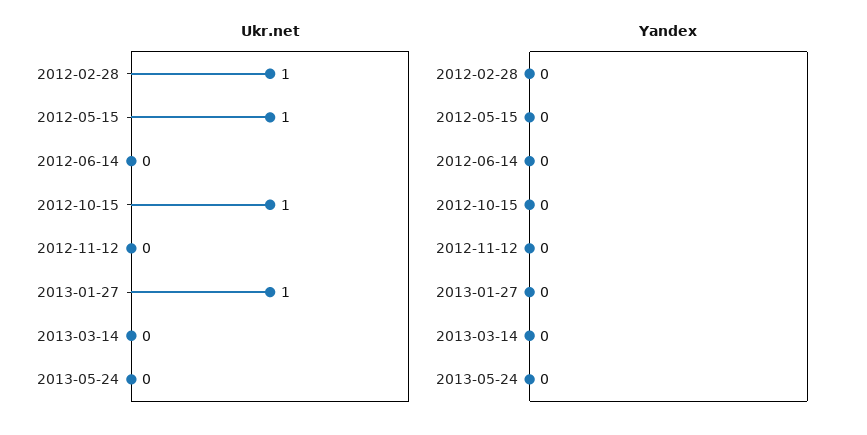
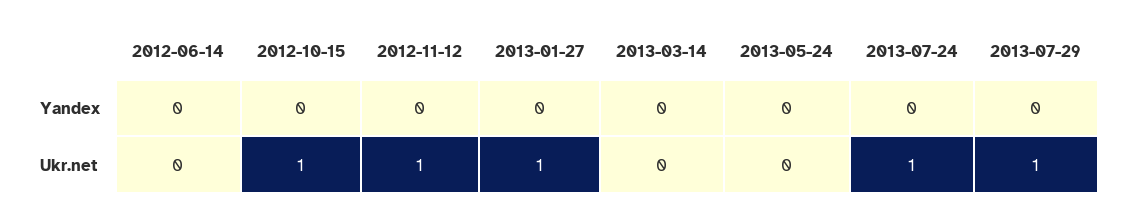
Ukr.net, 2012-02-28: 1 -> none
Ukr.net, 2012-05-15: 1 -> none
Ukr.net, 2012-11-12: 0 -> 1
Yandex, 2012-02-28: 0 -> none
Yandex, 2012-05-15: 0 -> none
Yandex, 2013-07-24: none -> 0
Yandex, 2013-07-29: none -> 0
Ukr.net, 2013-07-24: none -> 1
Ukr.net, 2013-07-29: none -> 1

